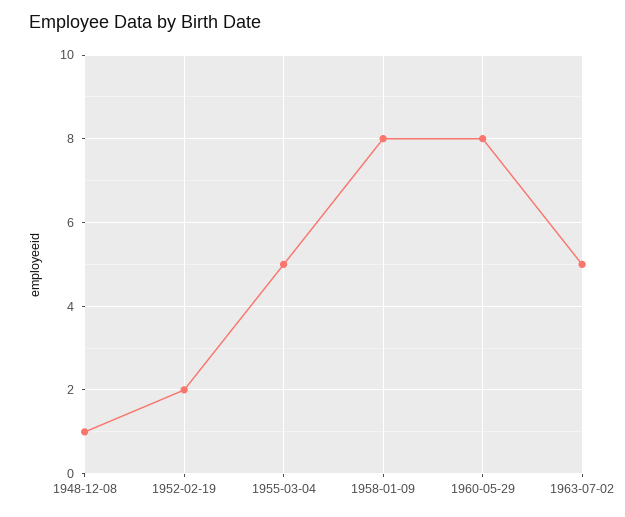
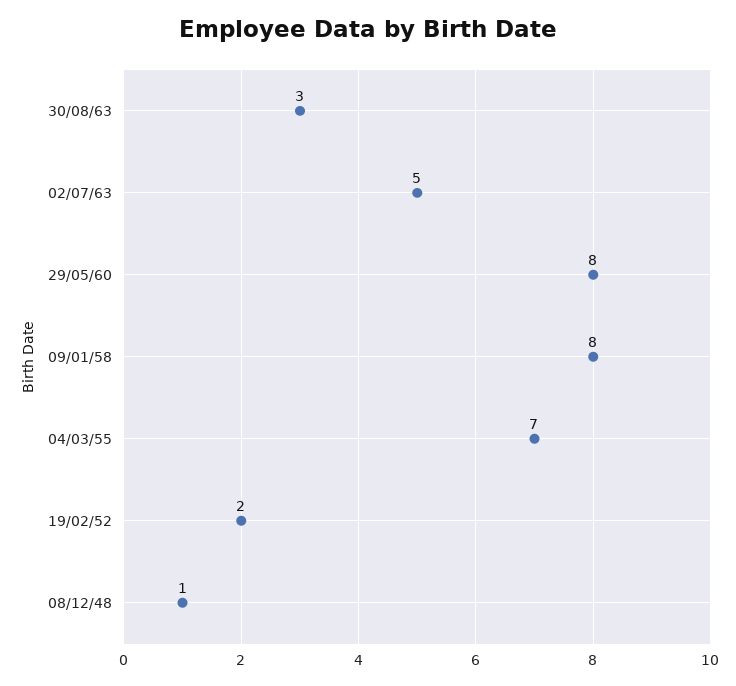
1955-03-04: 5 -> 7
30/08/63: none -> 3

